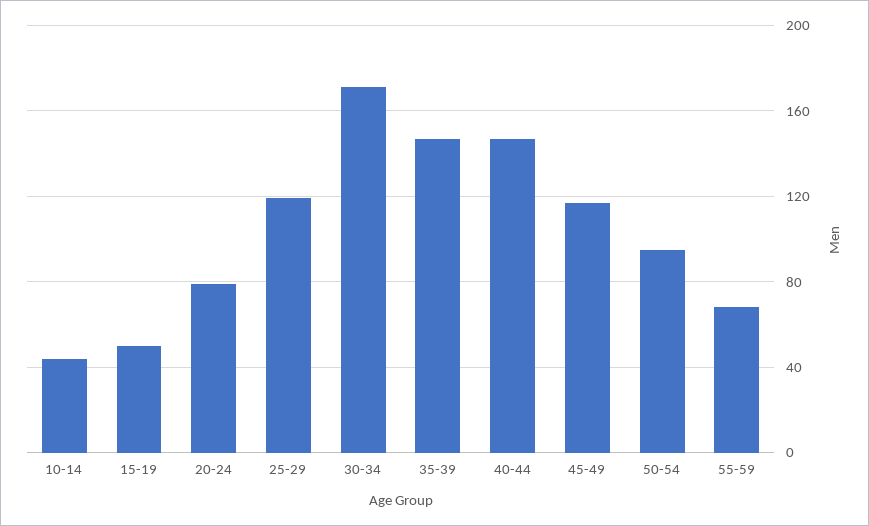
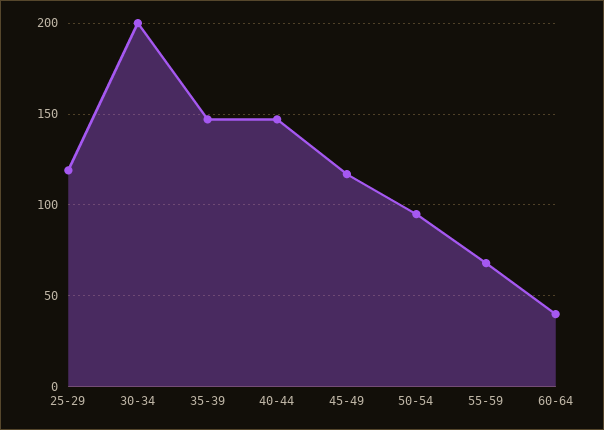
10-14: 45 -> none
15-19: 50 -> none
20-24: 80 -> none
30-34: 170 -> 200
60-64: none -> 40

